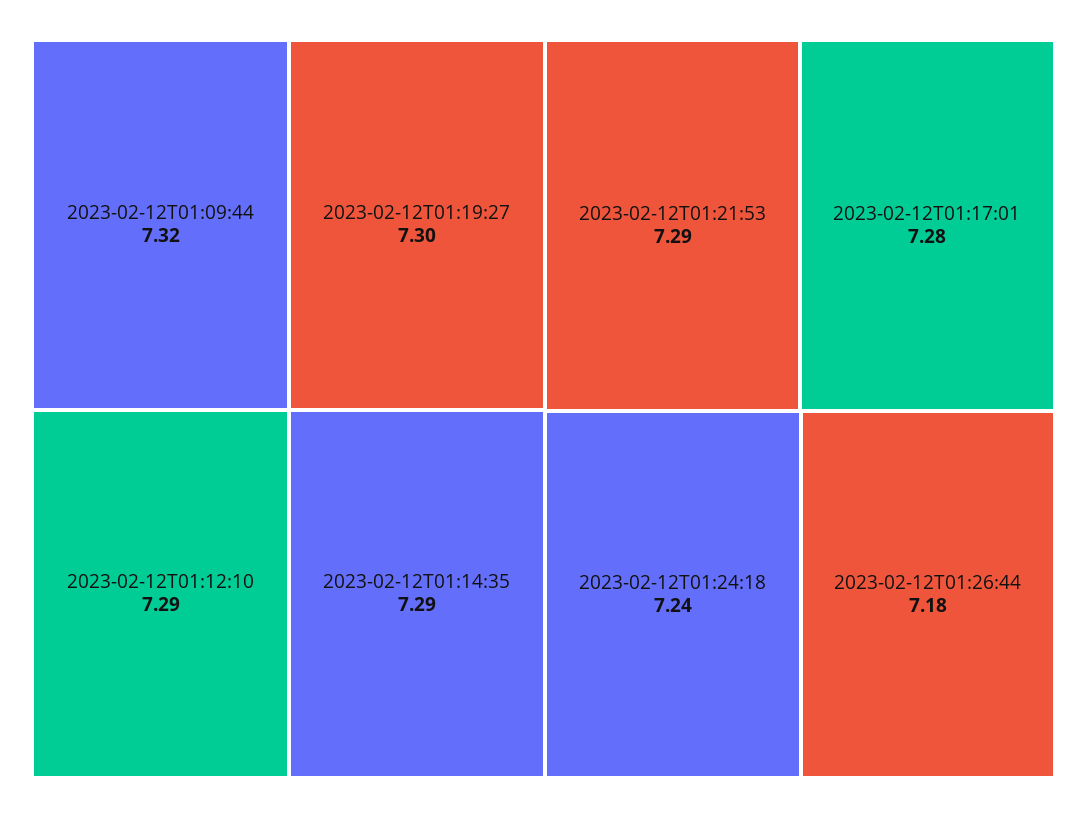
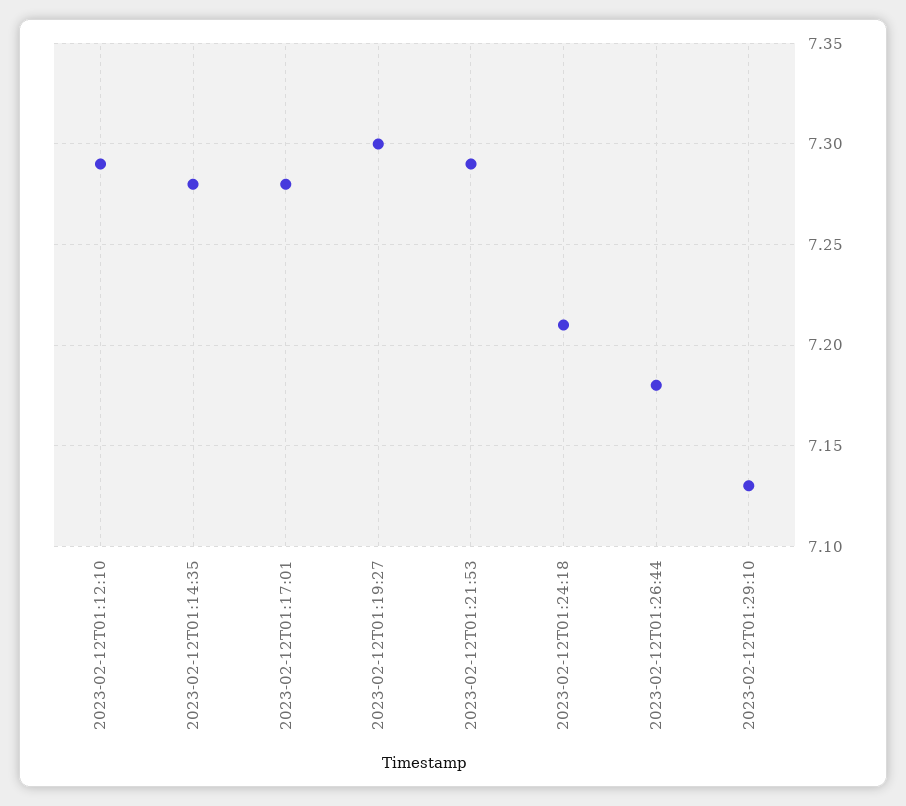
2023-02-12T01:09:44: 7.32 -> none
2023-02-12T01:14:35: 7.29 -> 7.28
2023-02-12T01:24:18: 7.24 -> 7.21
2023-02-12T01:29:10: none -> 7.13

